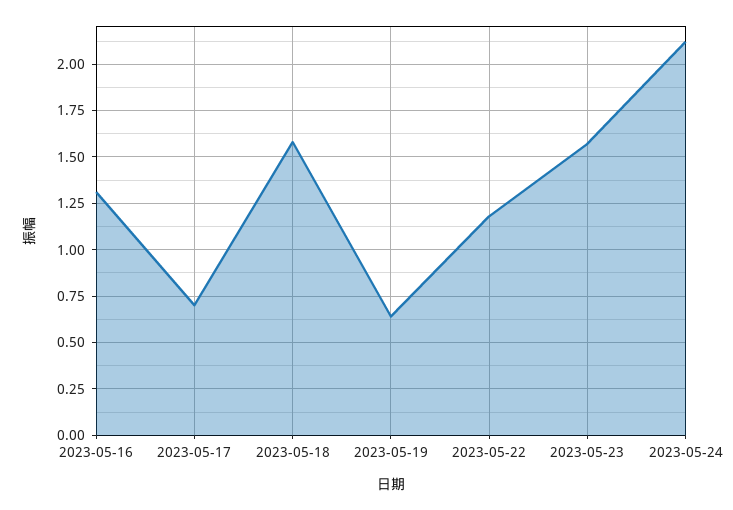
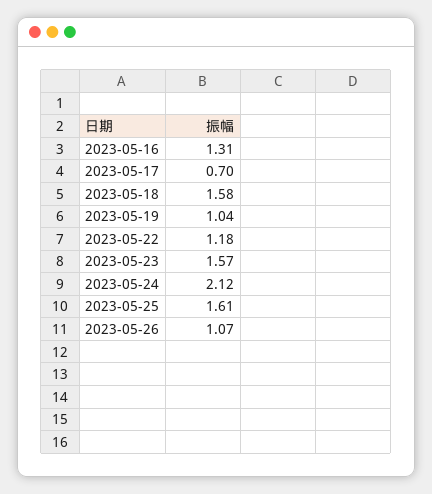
2023-05-19: 0.65 -> 1.04
2023-05-25: none -> 1.61
2023-05-26: none -> 1.07

